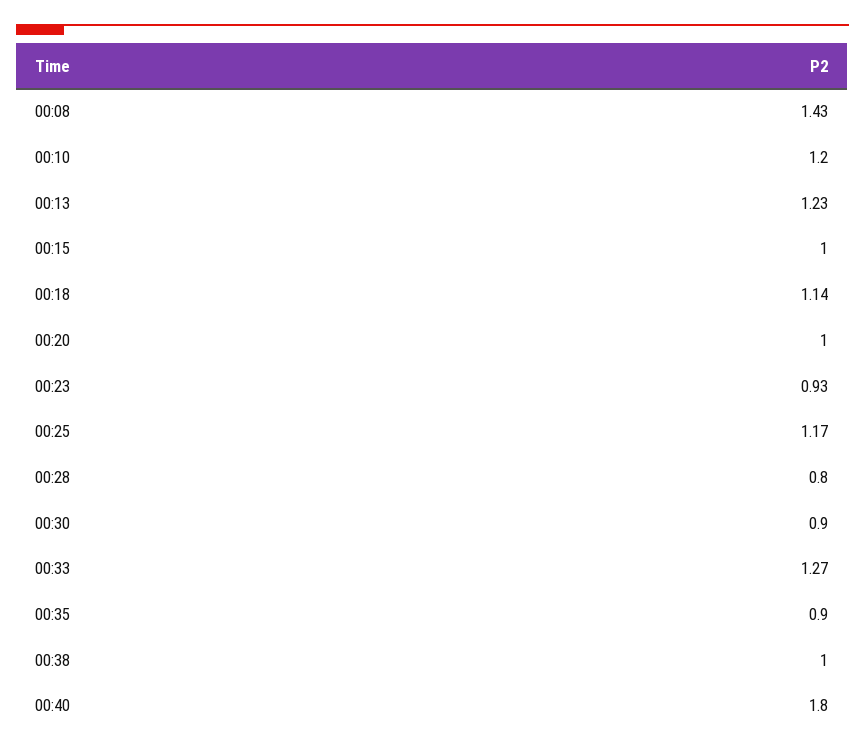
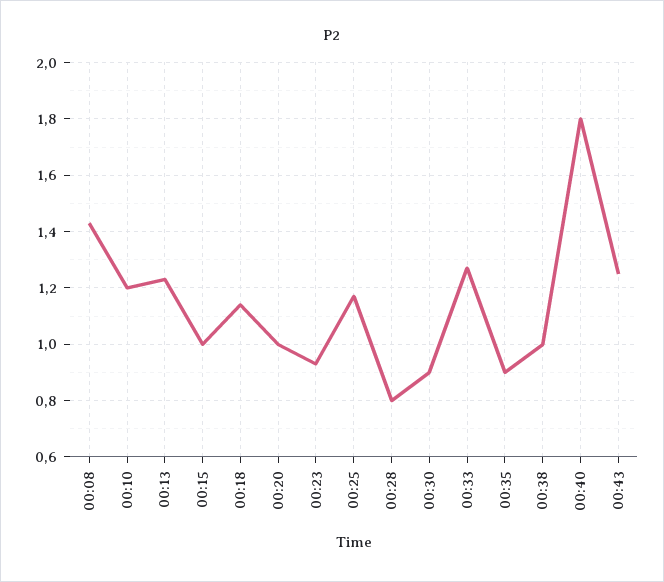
00:43: none -> 1.25

